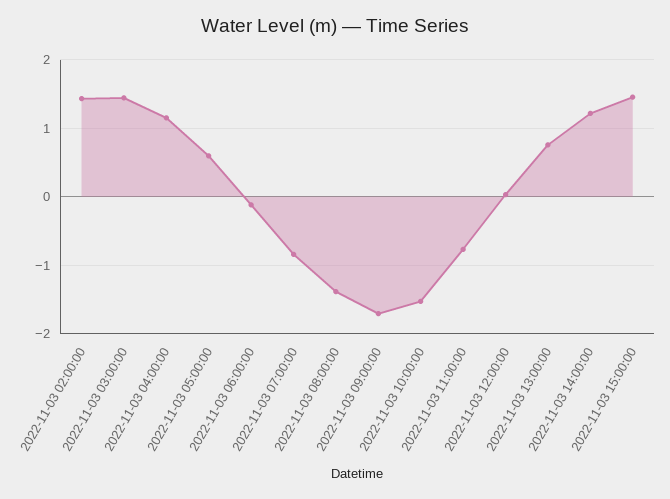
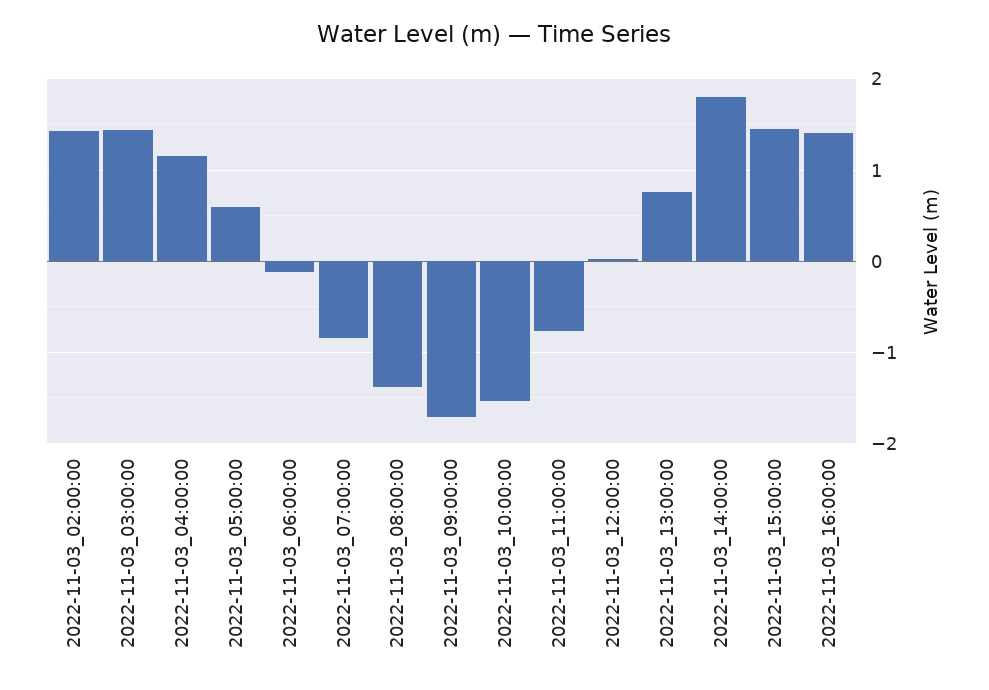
2022-11-03 14:00:00: 1.2 -> 1.8
2022-11-03_16:00:00: none -> 1.4

